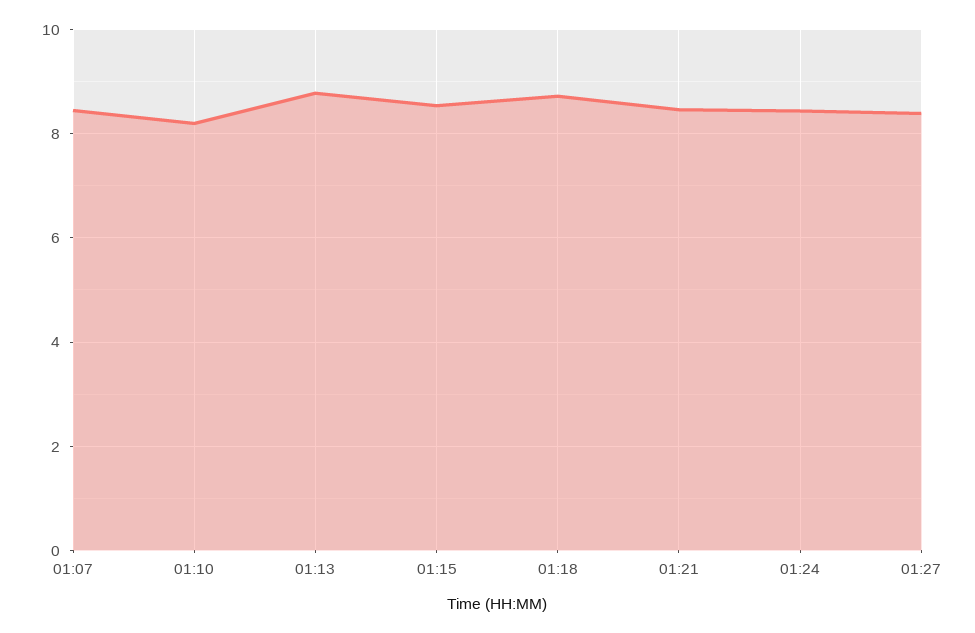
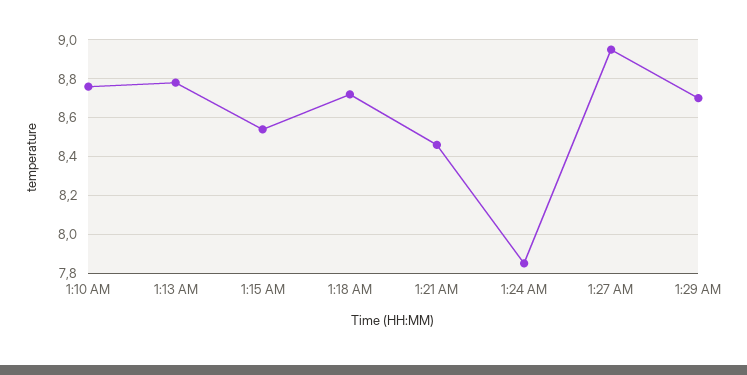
01:07: 8.4 -> none
01:10: 8.2 -> 8.75
01:24: 8.4 -> 7.85
01:27: 8.4 -> 8.95
1:29 AM: none -> 8.7

